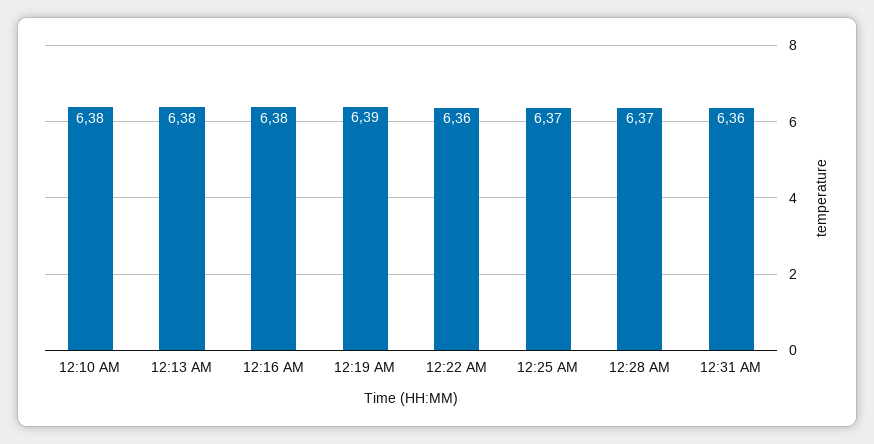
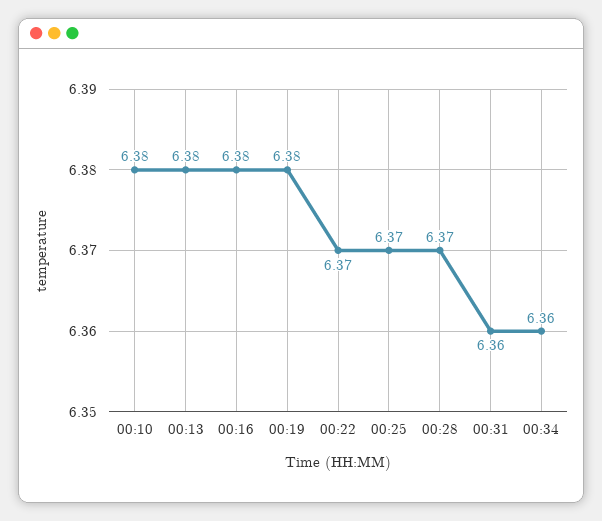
12:19 AM: 6.39 -> 6.38
12:22 AM: 6.36 -> 6.37
00:34: none -> 6.36

